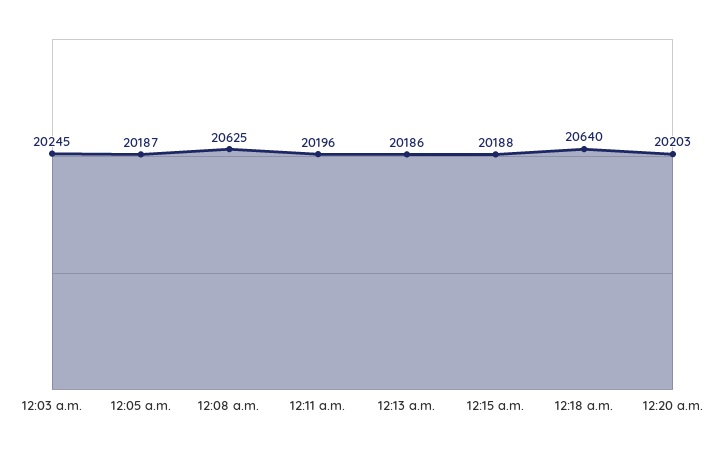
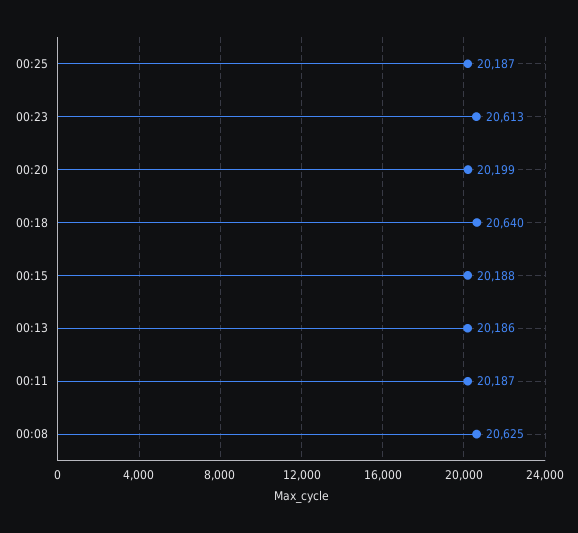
12:03 a.m.: 20245 -> none
12:05 a.m.: 20187 -> none
12:11 a.m.: 20196 -> 20187
12:20 a.m.: 20203 -> 20199
00:25: none -> 20187
00:23: none -> 20613

